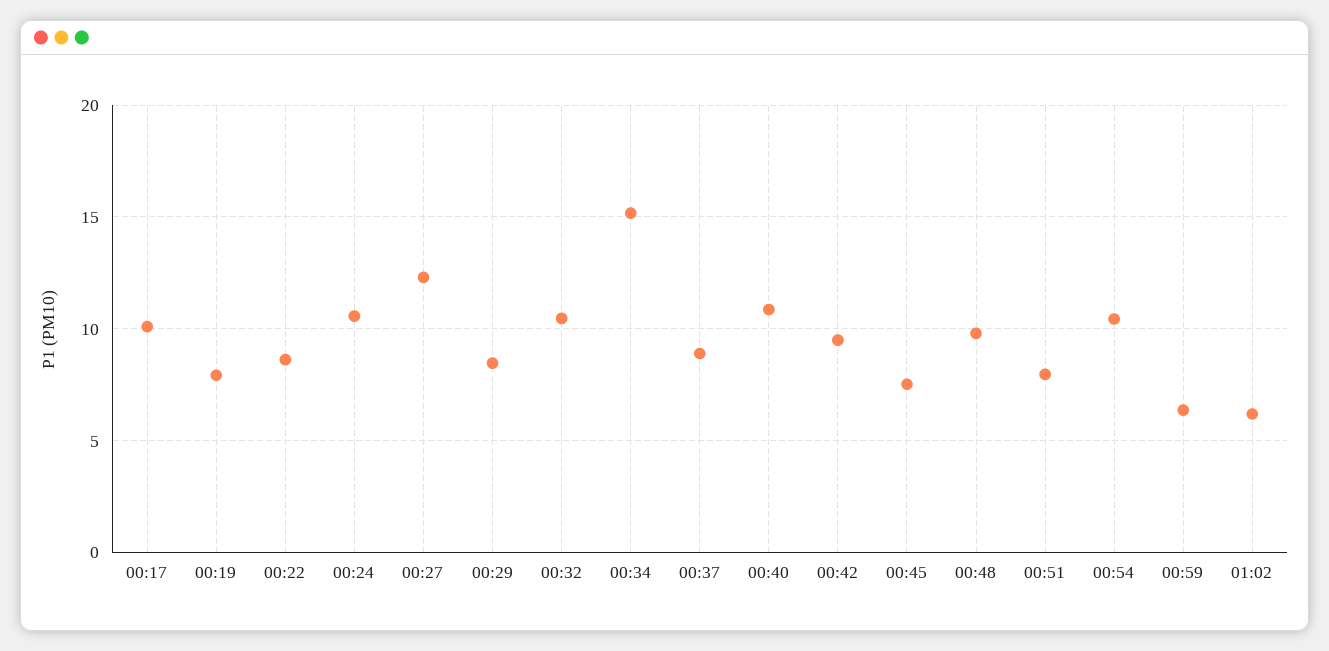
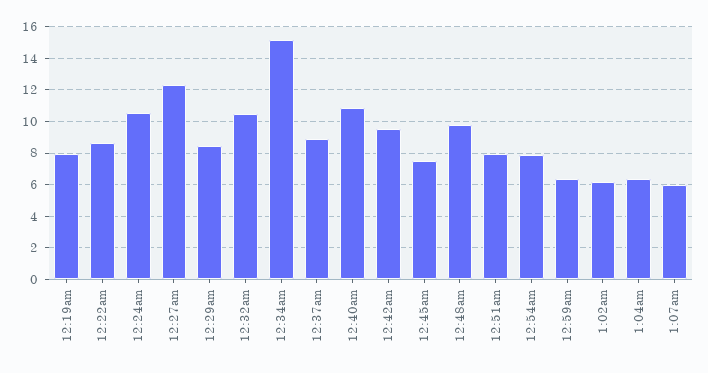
00:17: 10 -> none
00:54: 10.5 -> 8
1:04am: none -> 6.5
1:07am: none -> 6

